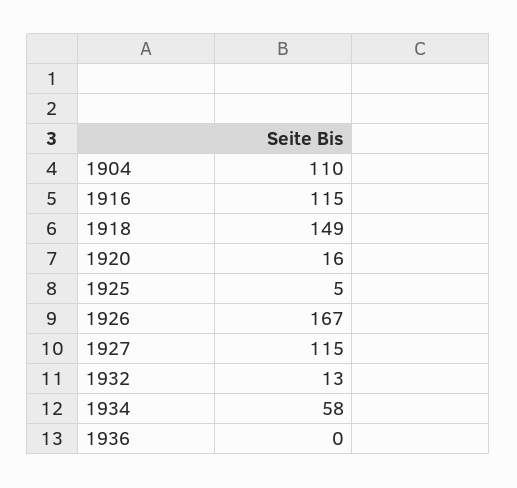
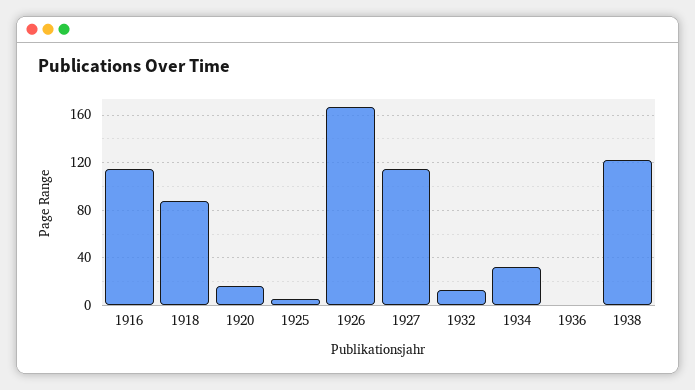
1904: 110 -> none
1918: 149 -> 90
1934: 58 -> 30
1938: none -> 120

